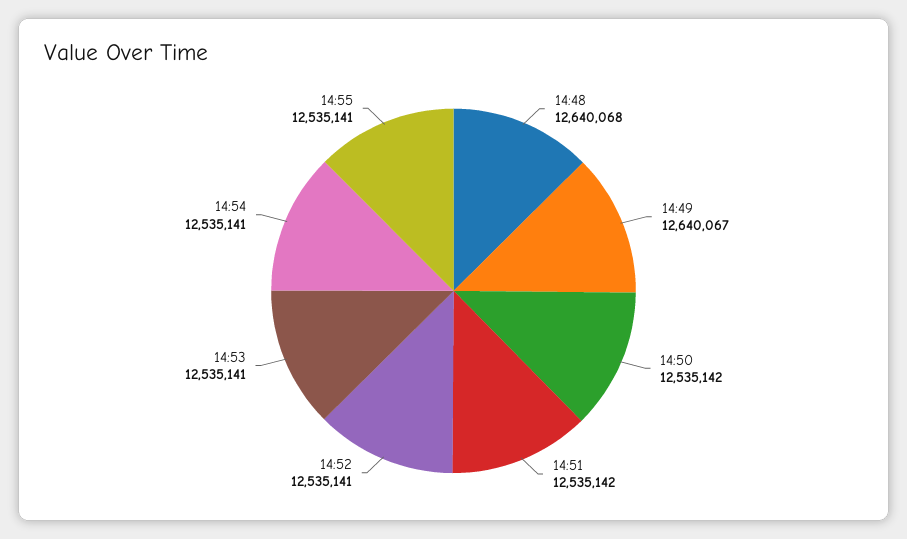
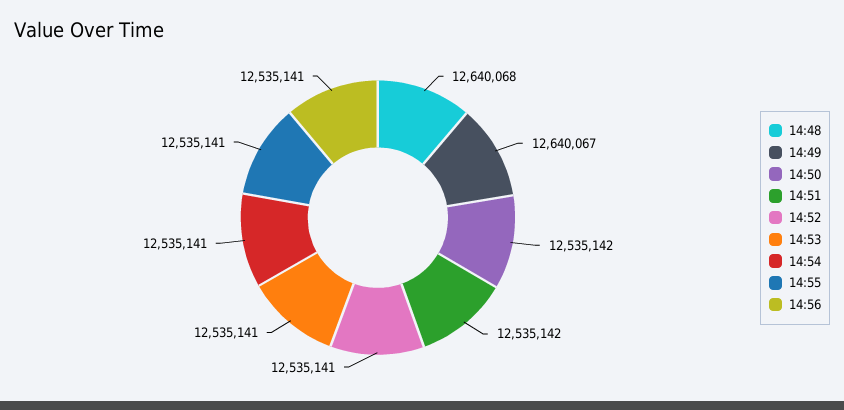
14:56: none -> 12535141

